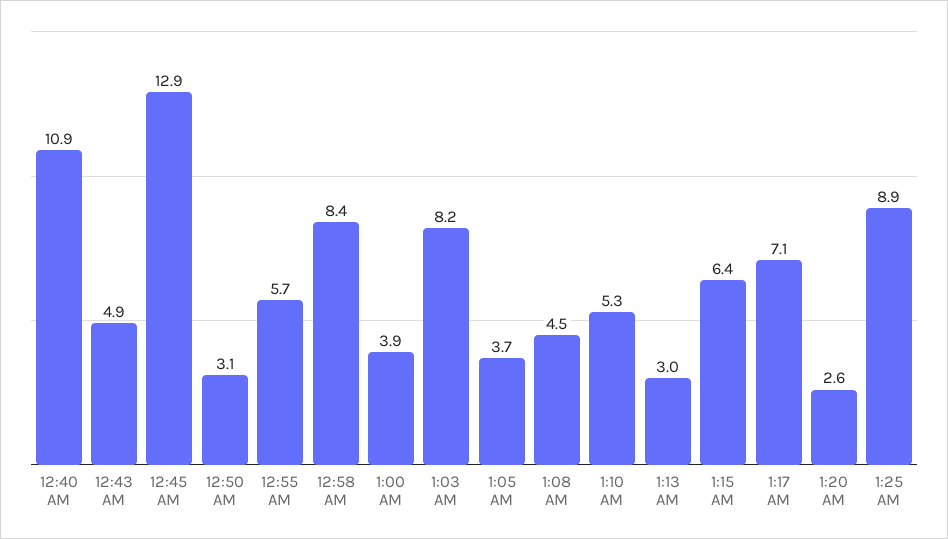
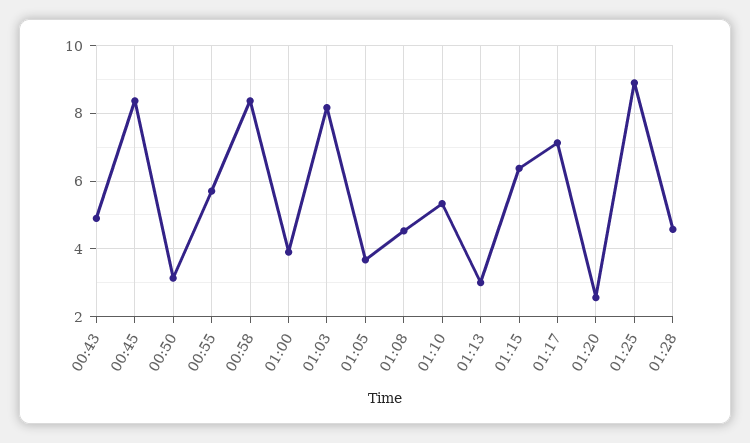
12:40 AM: 10.9 -> none
12:45 AM: 12.9 -> 8.4
01:28: none -> 4.6

